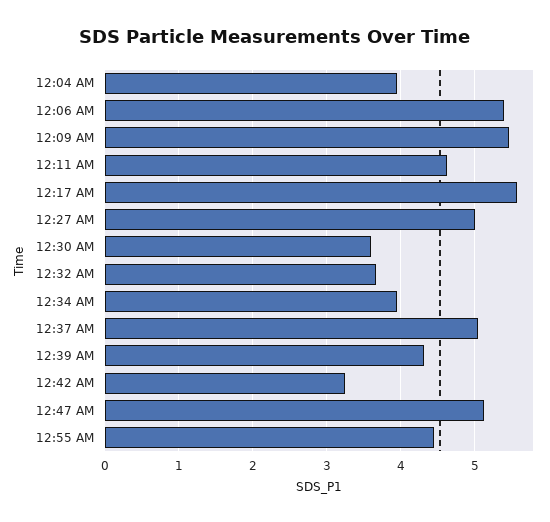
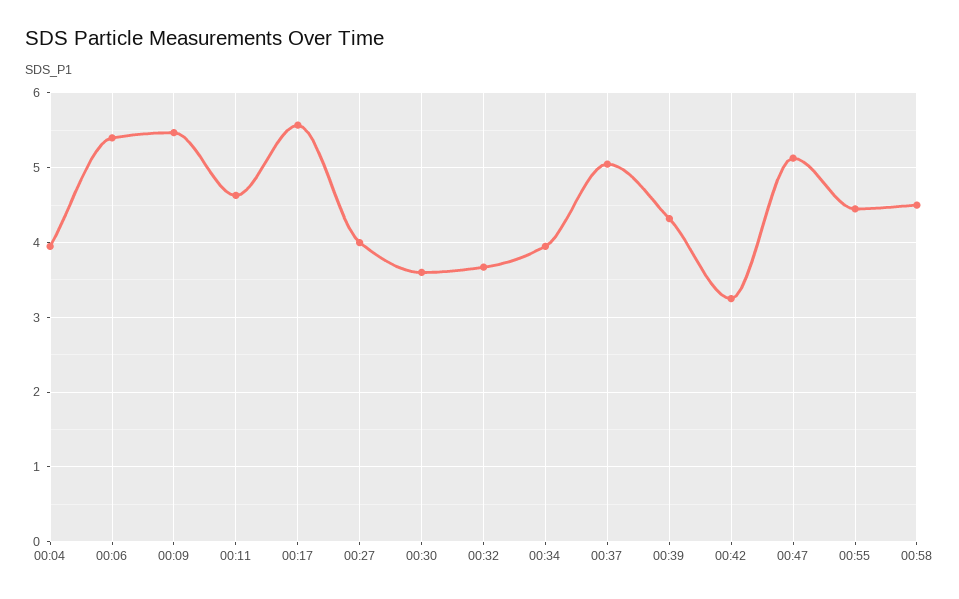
12:27 AM: 5 -> 4
00:58: none -> 4.5

